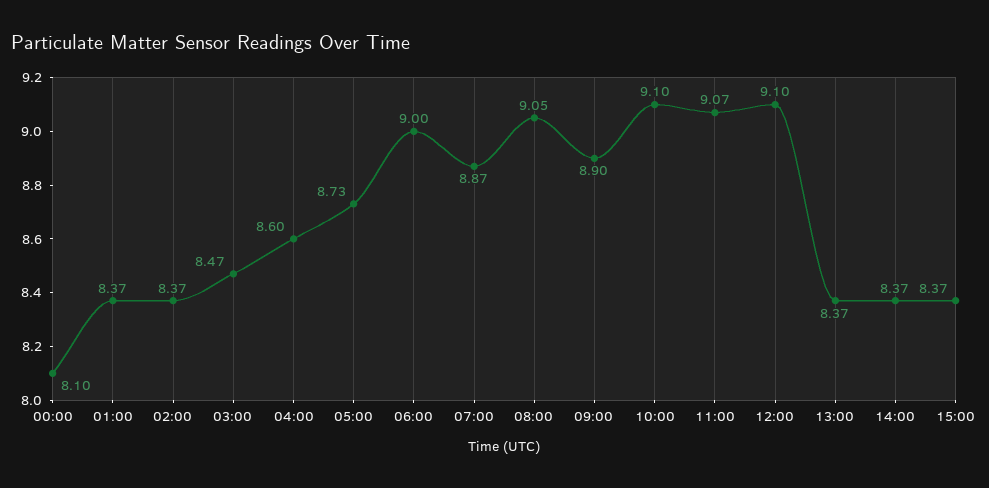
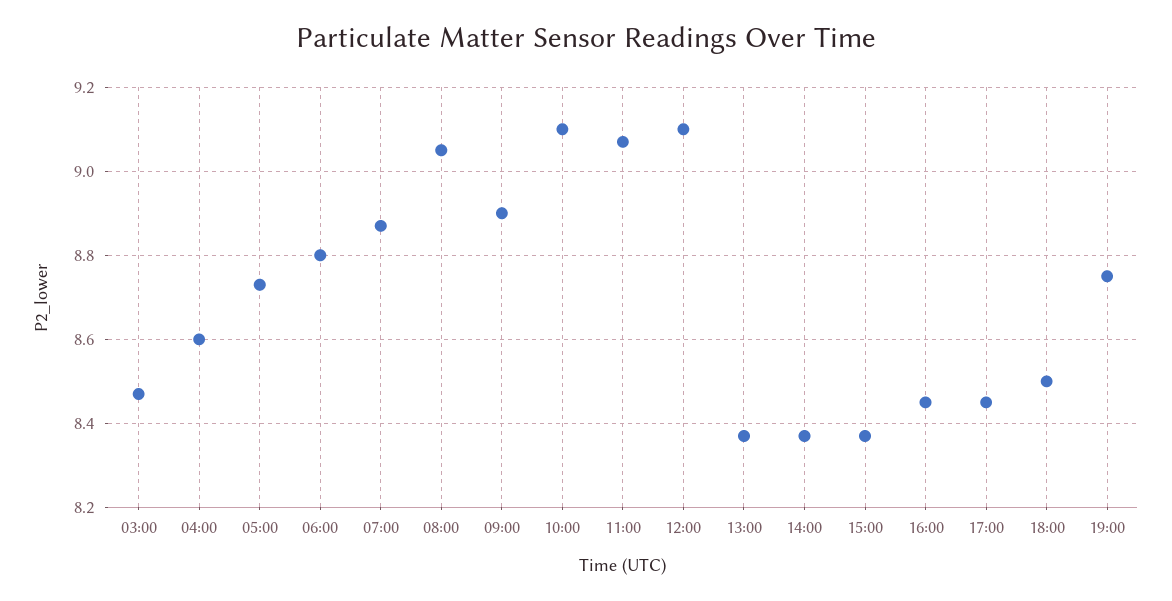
00:00: 8.1 -> none
01:00: 8.37 -> none
02:00: 8.37 -> none
06:00: 9 -> 8.8
16:00: none -> 8.45
17:00: none -> 8.45
18:00: none -> 8.5
19:00: none -> 8.75

